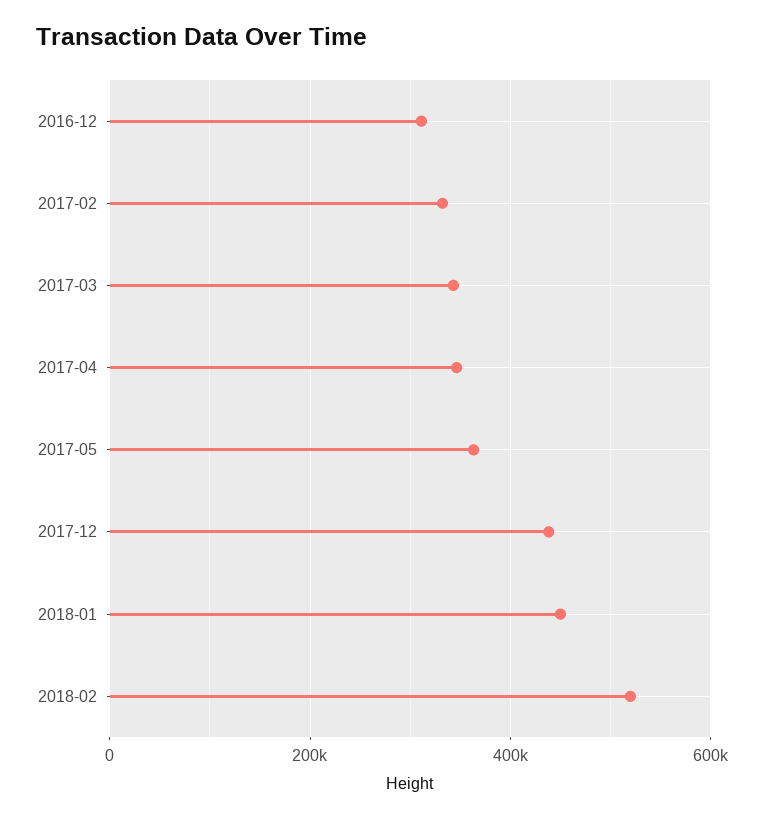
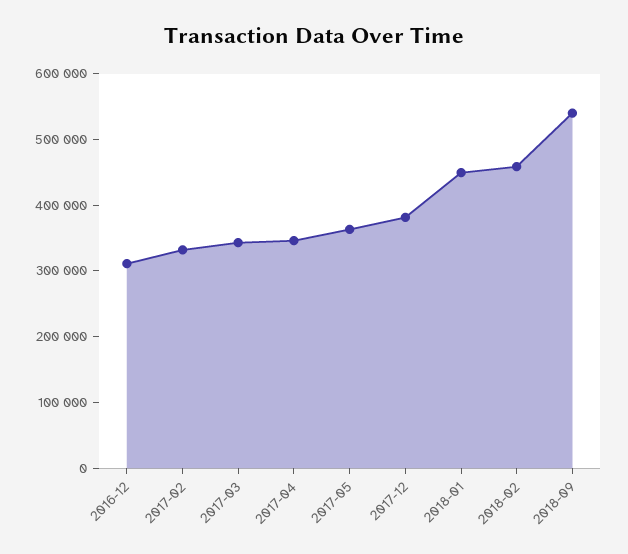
2017-12: 440000 -> 380000
2018-02: 520000 -> 460000
2018-09: none -> 540000

